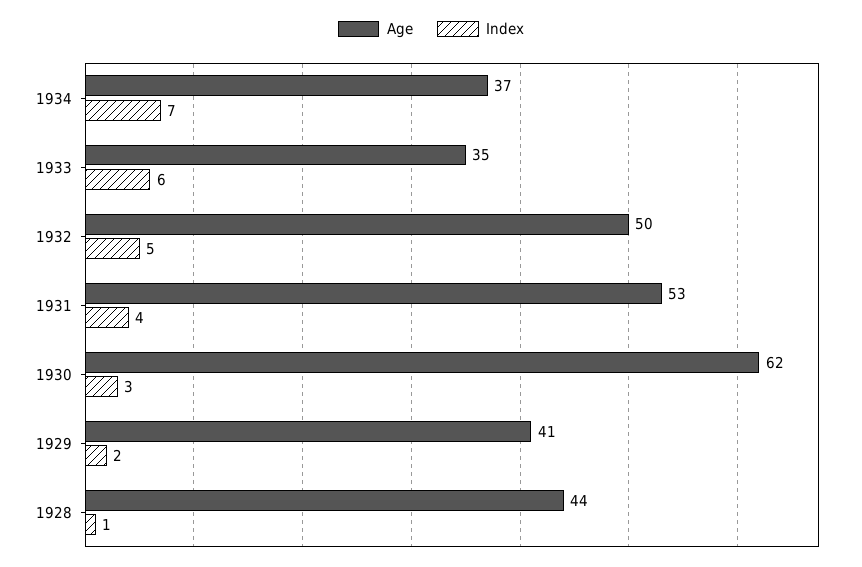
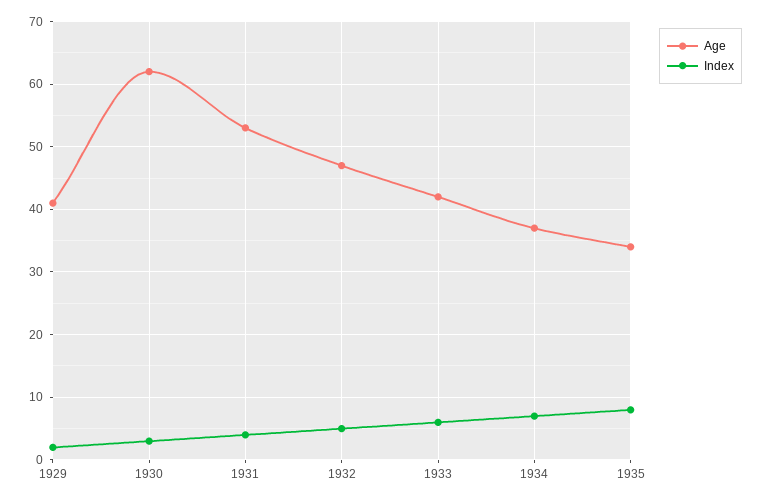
Age, 1933: 35 -> 42
Age, 1932: 50 -> 47
Age, 1928: 44 -> none
Index, 1928: 1 -> none
Age, 1935: none -> 34
Index, 1935: none -> 8

